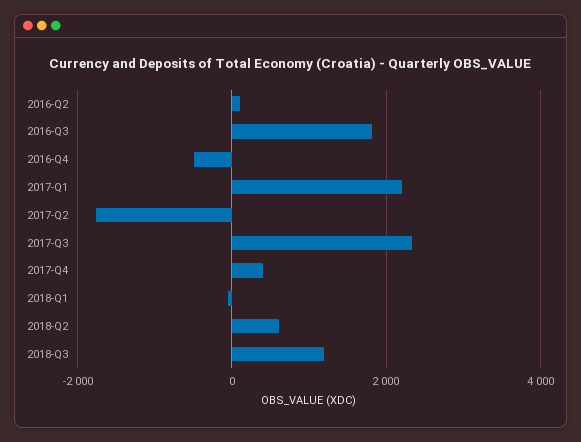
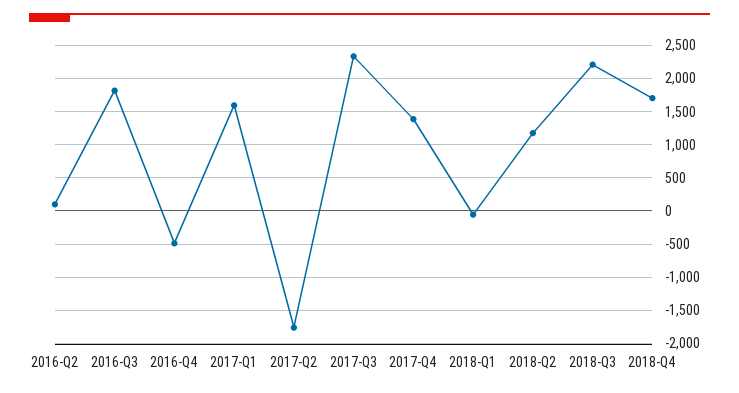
2017-Q1: 2200 -> 1600
2017-Q4: 400 -> 1400
2018-Q2: 600 -> 1200
2018-Q3: 1200 -> 2200
2018-Q4: none -> 1700

